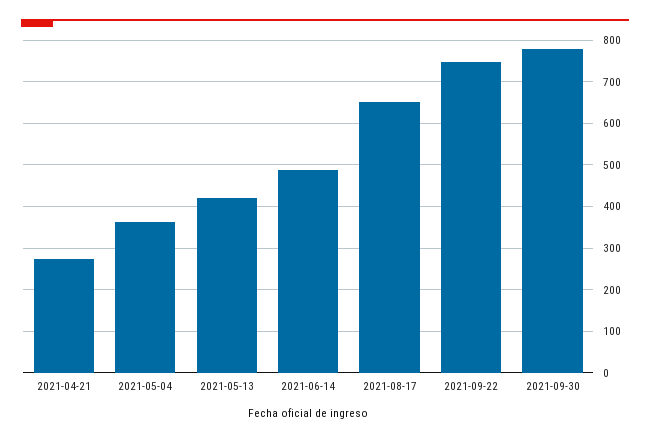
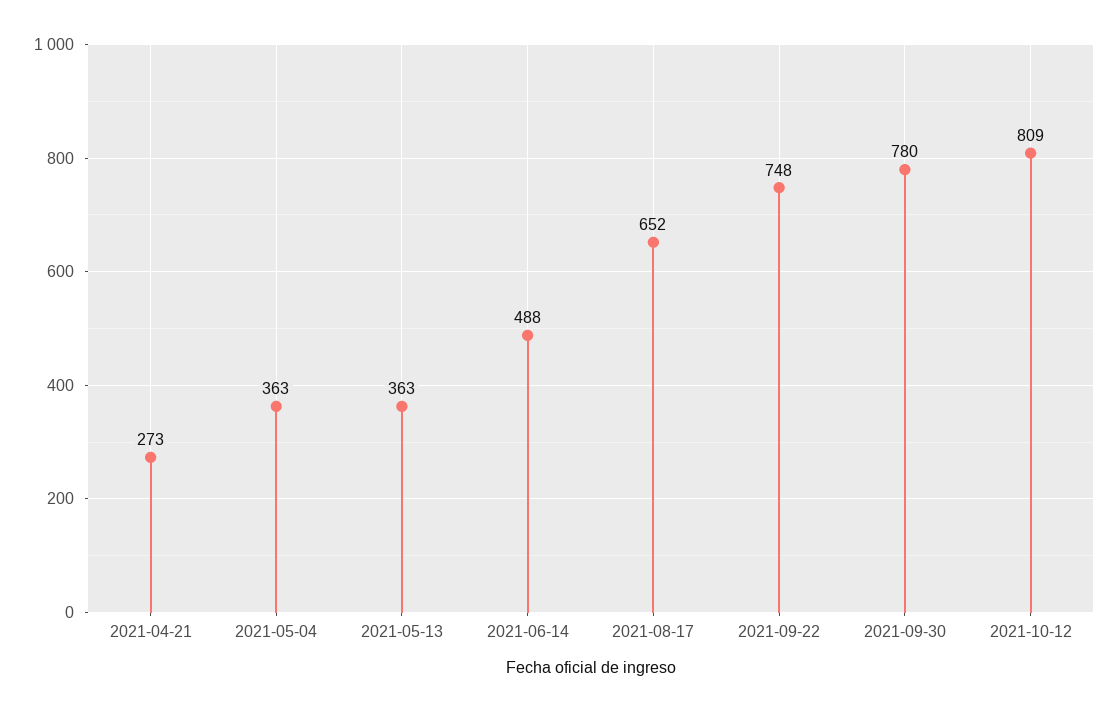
2021-05-13: 420 -> 363
2021-10-12: none -> 809

